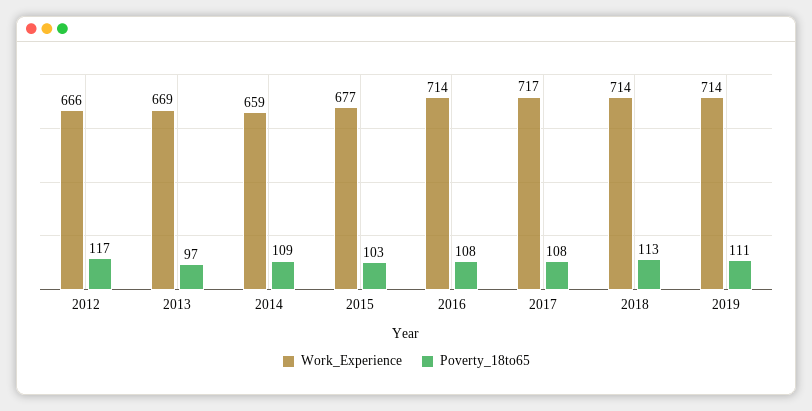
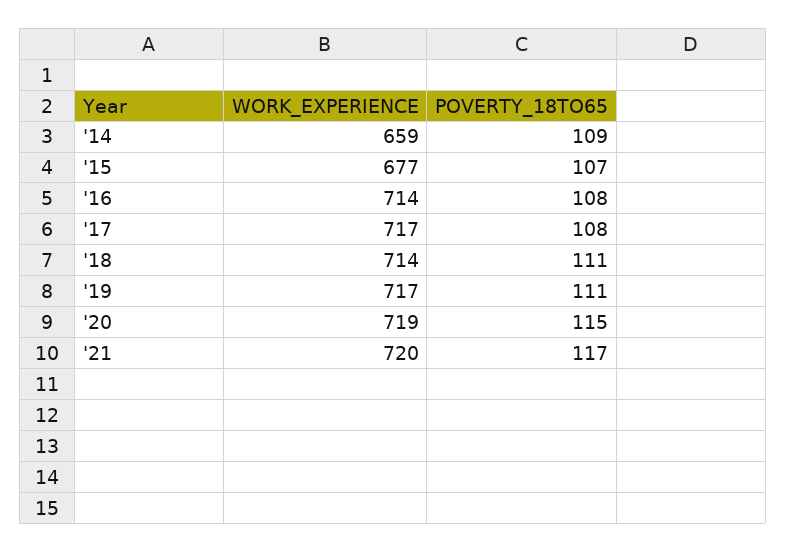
Work_Experience, 2012: 666 -> none
Poverty_18to65, 2012: 117 -> none
Work_Experience, 2013: 669 -> none
Poverty_18to65, 2013: 97 -> none
Poverty_18to65, 2015: 103 -> 107
Poverty_18to65, 2018: 113 -> 111
Work_Experience, 2019: 714 -> 717
Work_Experience, '20: none -> 719
Poverty_18to65, '20: none -> 115
Work_Experience, '21: none -> 720
Poverty_18to65, '21: none -> 117

